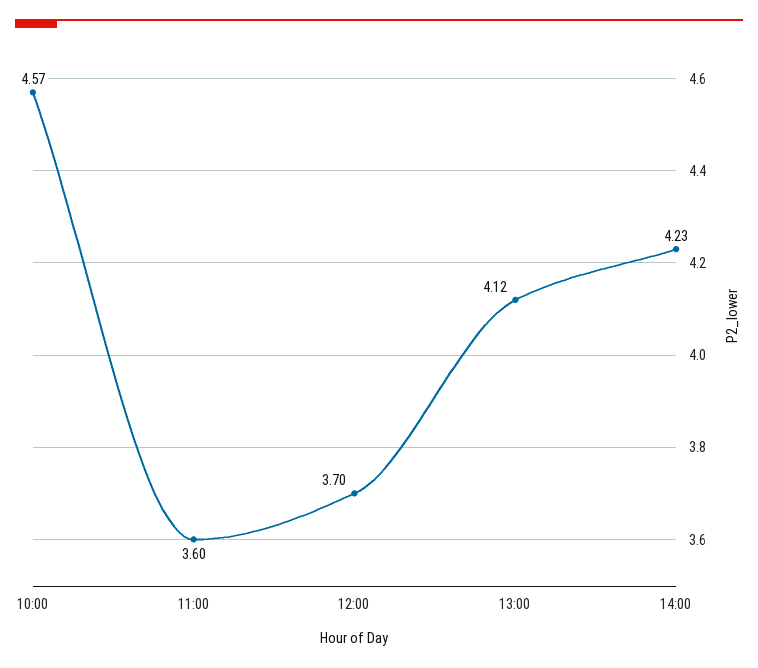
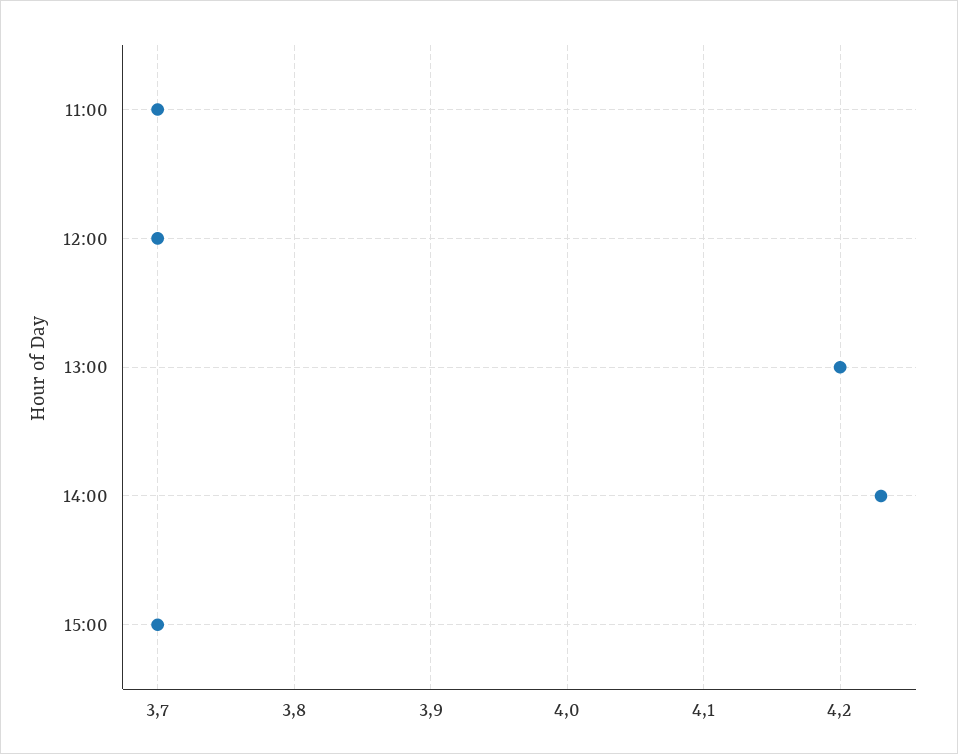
10:00: 4.57 -> none
11:00: 3.6 -> 3.7
13:00: 4.12 -> 4.2
15:00: none -> 3.7

